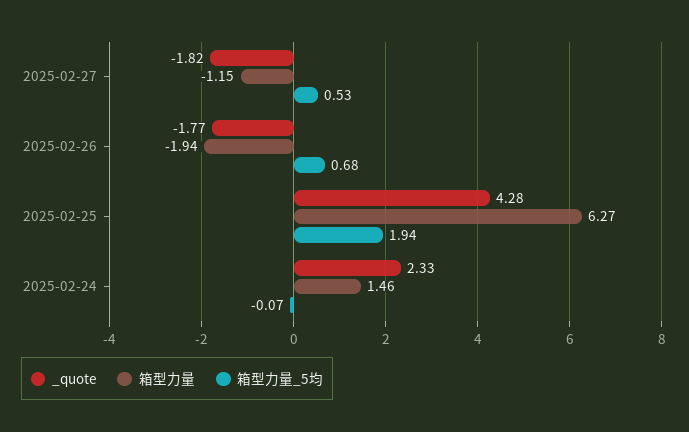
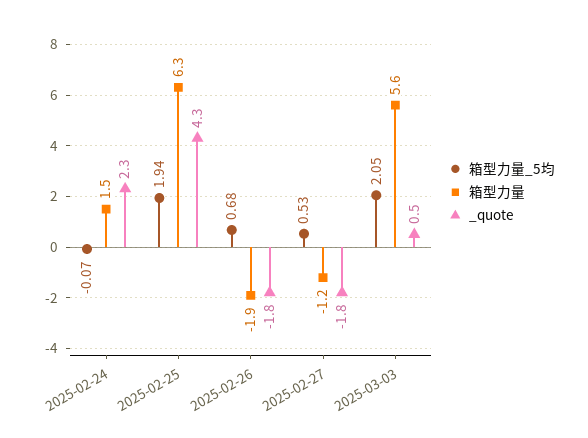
箱型力量_5均, 2025-03-03: none -> 2.05
箱型力量, 2025-03-03: none -> 5.6
_quote, 2025-03-03: none -> 0.5

